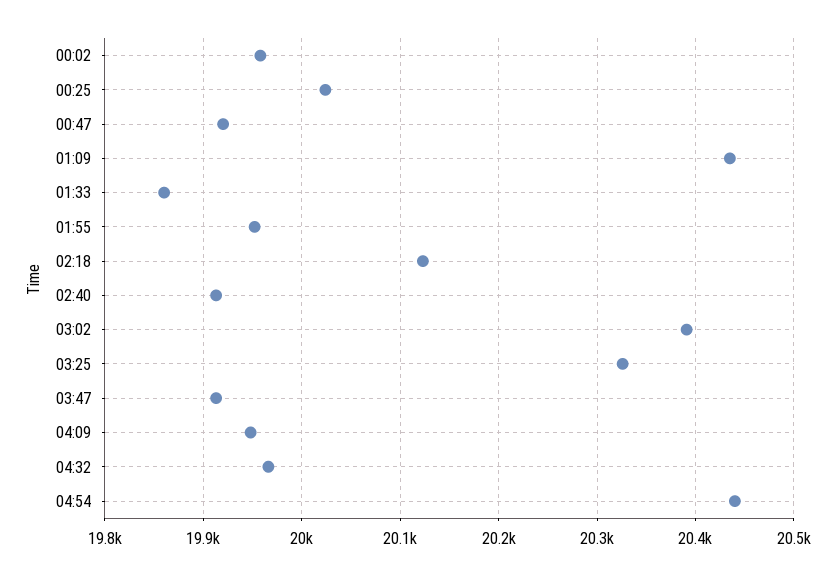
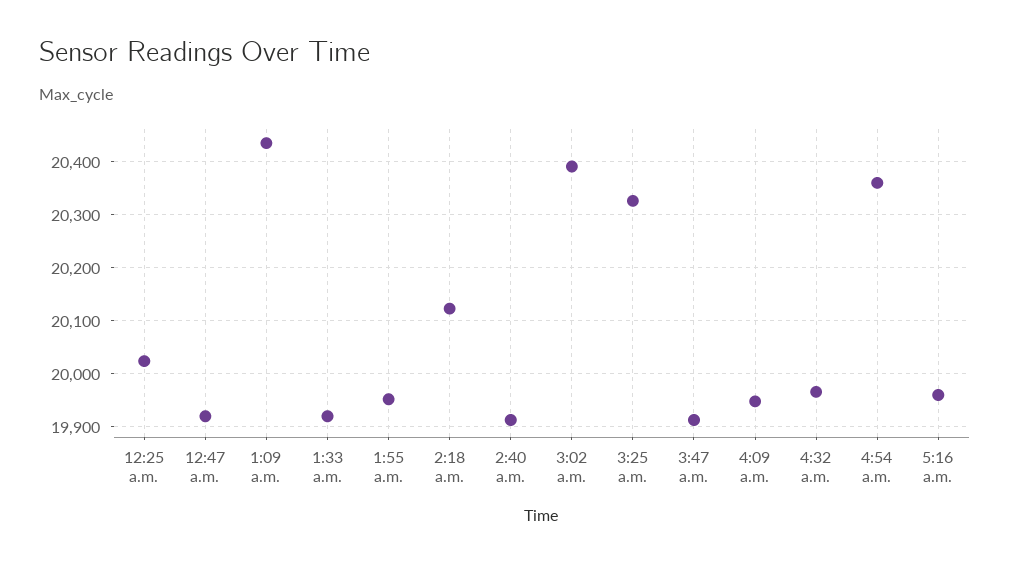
00:02: 19960 -> none
01:33: 19860 -> 19920
04:54: 20440 -> 20360
5:16 a.m.: none -> 19960

